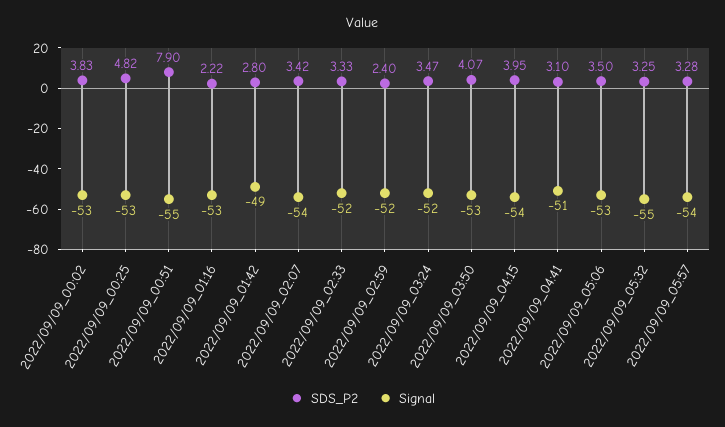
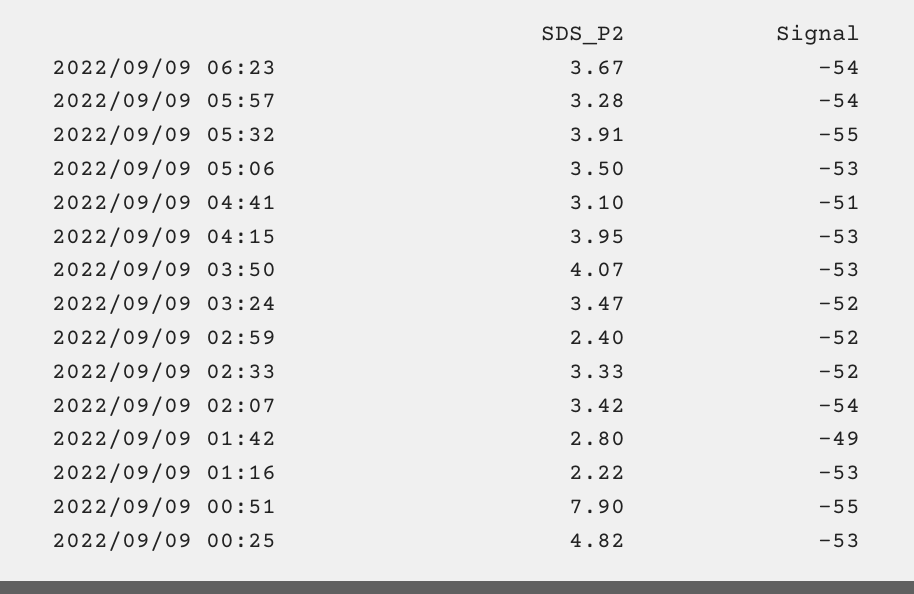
SDS_P2, 2022/09/09_00:02: 3.83 -> none
Signal, 2022/09/09_00:02: -53 -> none
Signal, 2022/09/09_04:15: -54 -> -53
SDS_P2, 2022/09/09_05:32: 3.25 -> 3.91
SDS_P2, 2022/09/09 06:23: none -> 3.67
Signal, 2022/09/09 06:23: none -> -54

